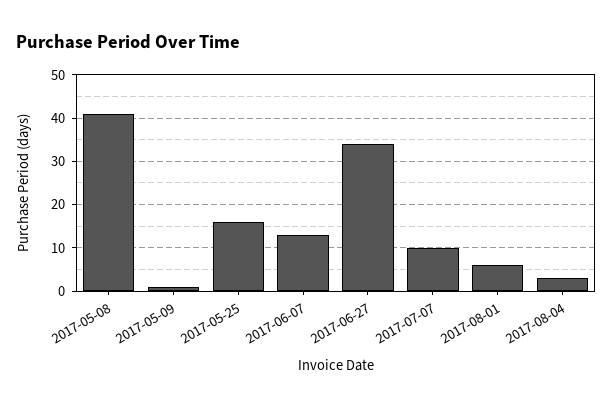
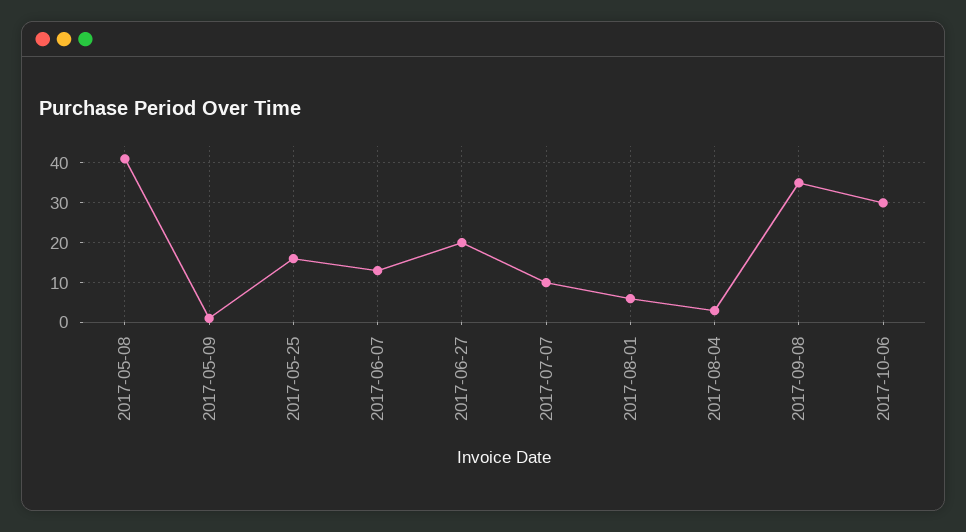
2017-06-27: 35 -> 20
2017-09-08: none -> 35
2017-10-06: none -> 30

